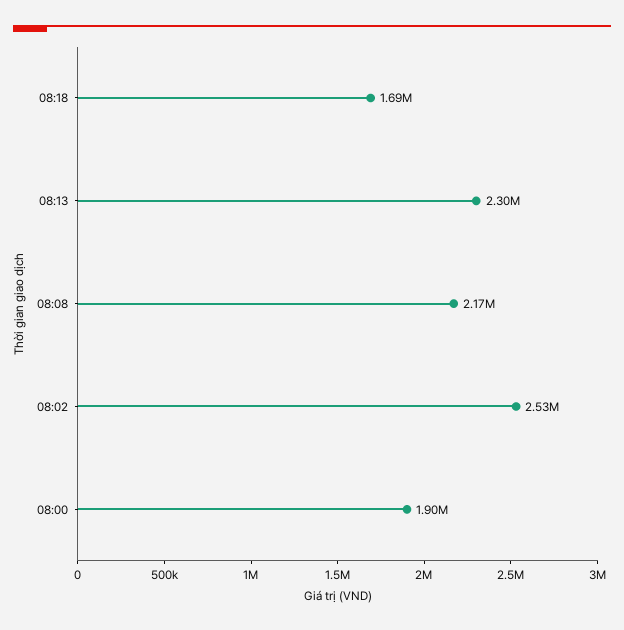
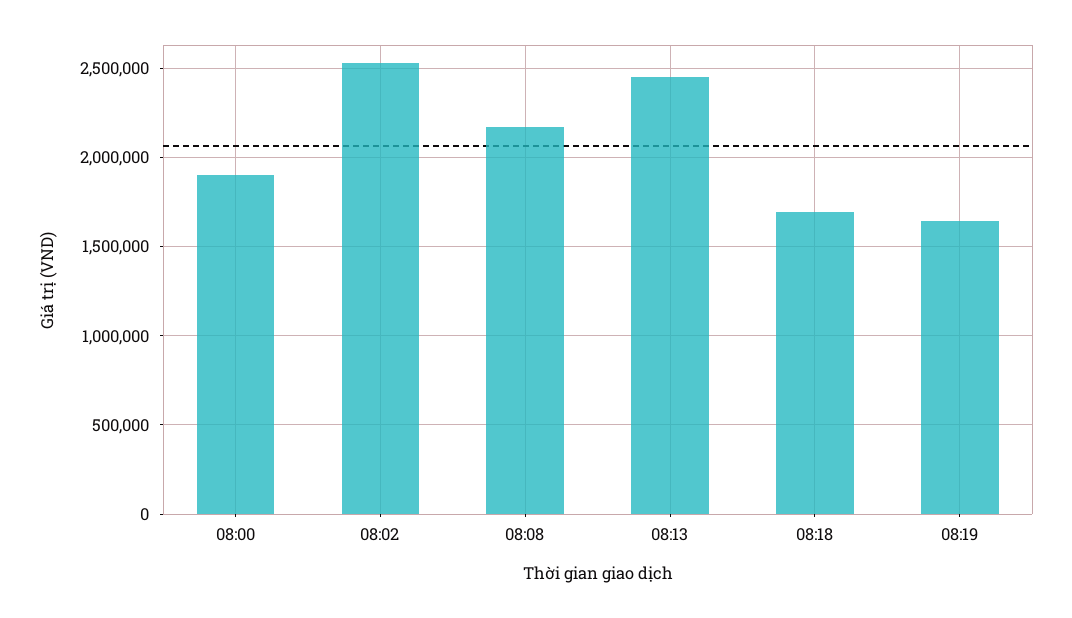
08:13: 2300000 -> 2450000
08:19: none -> 1650000

